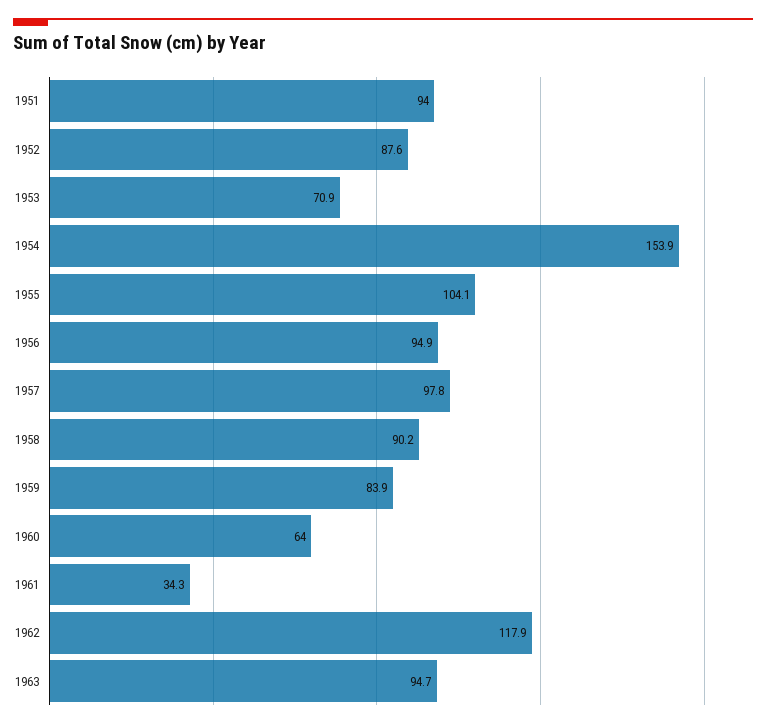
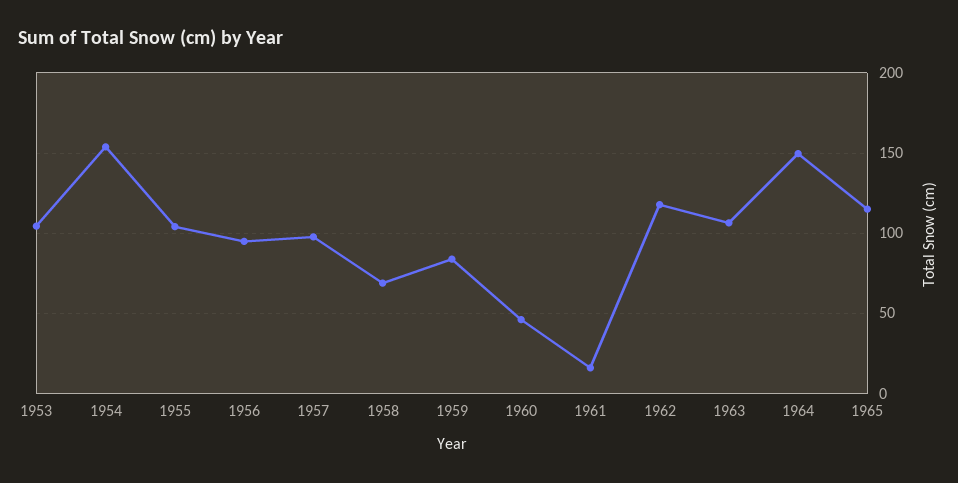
1951: 94 -> none
1952: 87.6 -> none
1953: 70.9 -> 105
1958: 90.2 -> 70
1960: 64 -> 45
1961: 34.3 -> 15
1963: 94.7 -> 105
1964: none -> 150
1965: none -> 115

